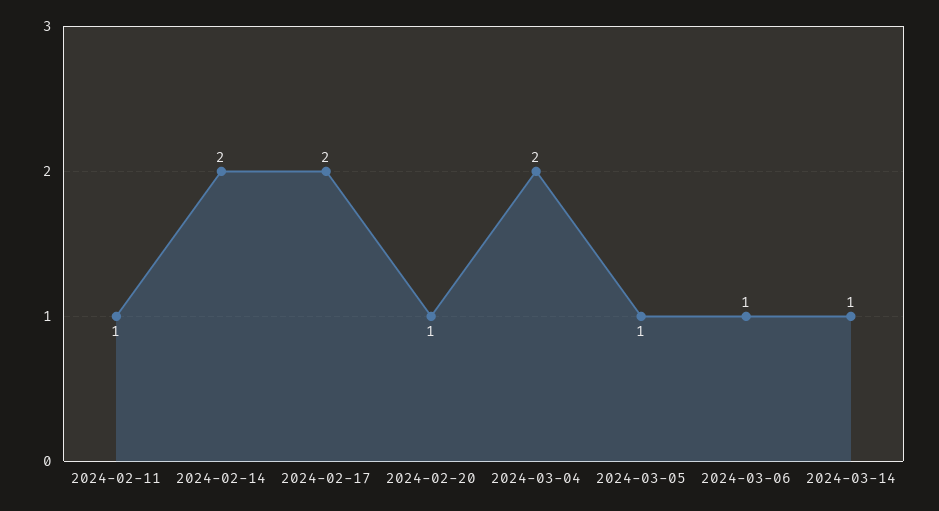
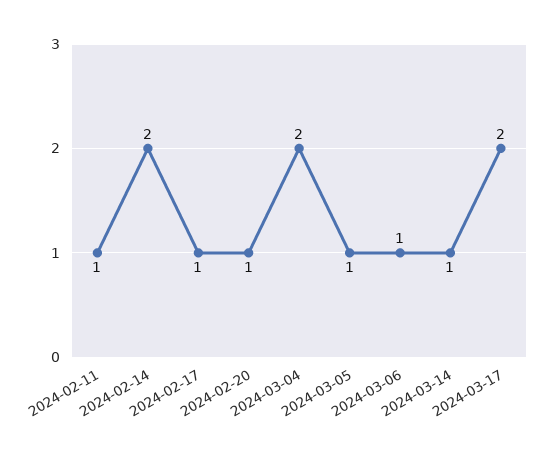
2024-02-17: 2 -> 1
2024-03-17: none -> 2

